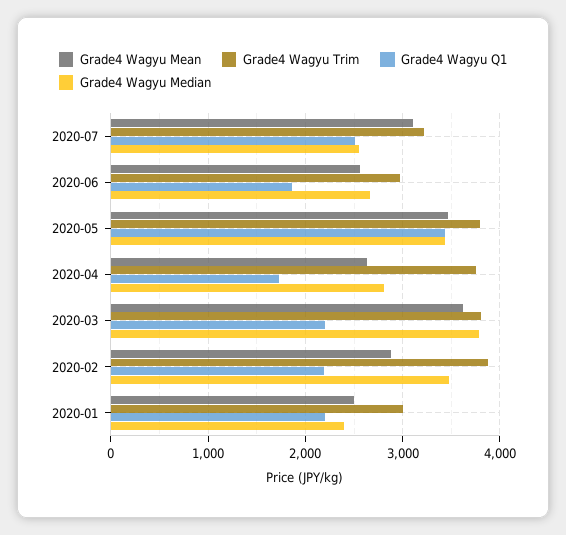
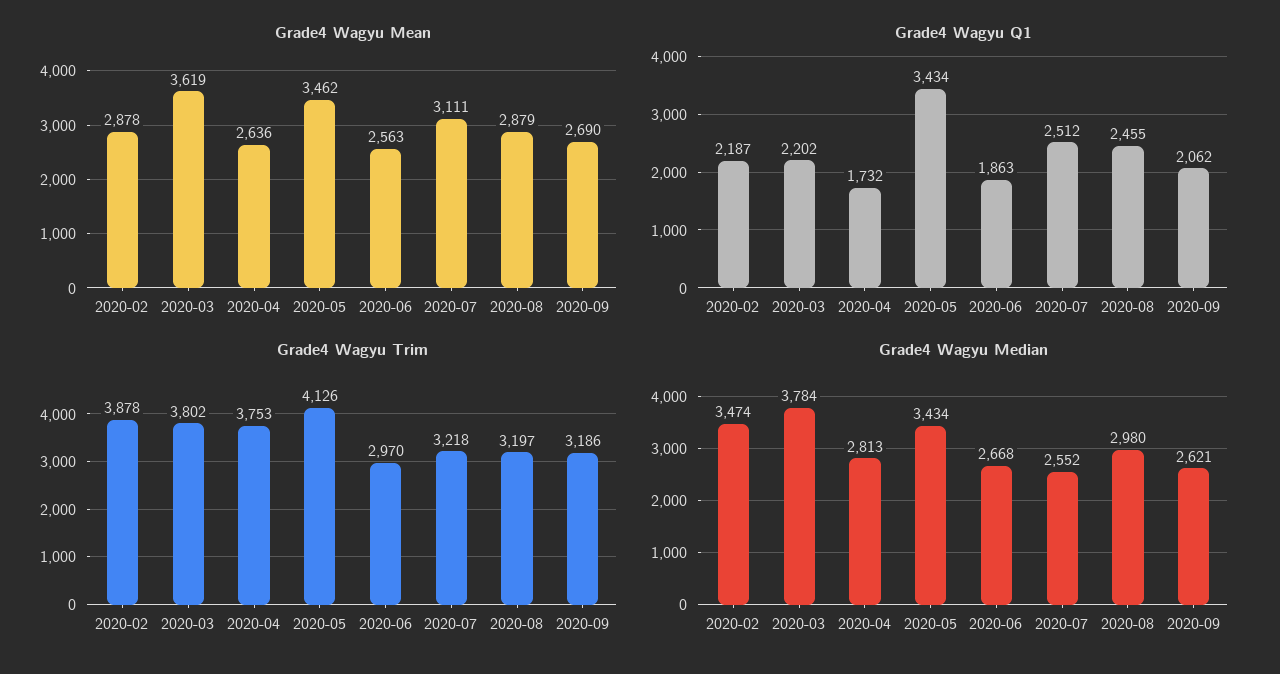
Grade4 Wagyu Trim, 2020-05: 3800 -> 4126
Grade4 Wagyu Mean, 2020-01: 2500 -> none
Grade4 Wagyu Trim, 2020-01: 3000 -> none
Grade4 Wagyu Q1, 2020-01: 2200 -> none
Grade4 Wagyu Median, 2020-01: 2400 -> none
Grade4 Wagyu Mean, 2020-08: none -> 2879
Grade4 Wagyu Mean, 2020-09: none -> 2690
Grade4 Wagyu Q1, 2020-08: none -> 2455
Grade4 Wagyu Q1, 2020-09: none -> 2062
Grade4 Wagyu Trim, 2020-08: none -> 3197
Grade4 Wagyu Trim, 2020-09: none -> 3186
Grade4 Wagyu Median, 2020-08: none -> 2980
Grade4 Wagyu Median, 2020-09: none -> 2621

